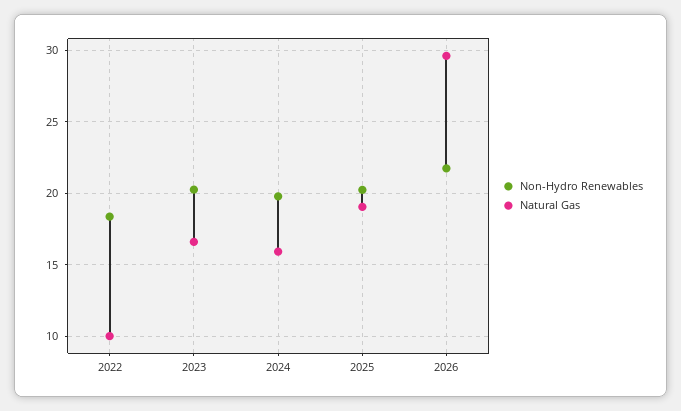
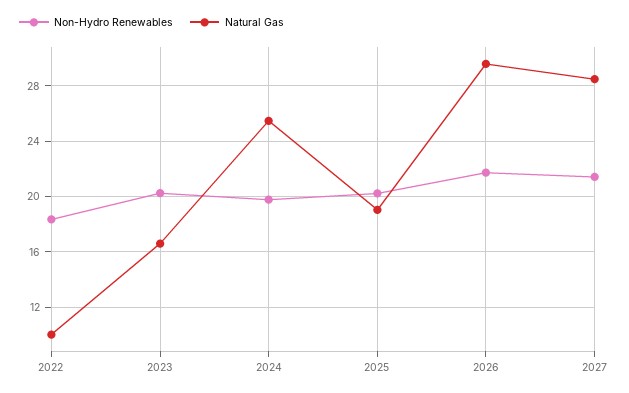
Natural Gas, 2024: 16 -> 25.5
Non-Hydro Renewables, 2027: none -> 21.5
Natural Gas, 2027: none -> 28.5

